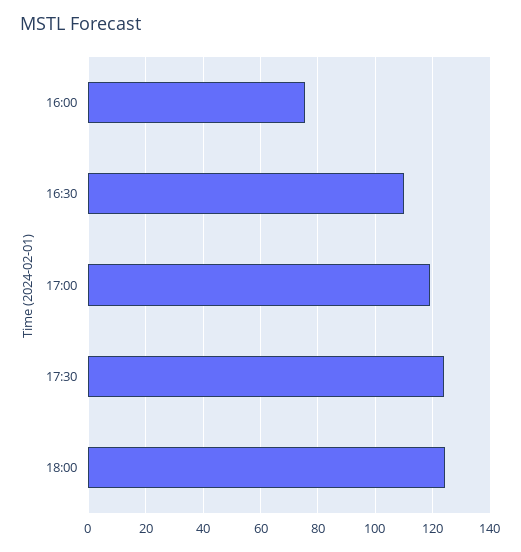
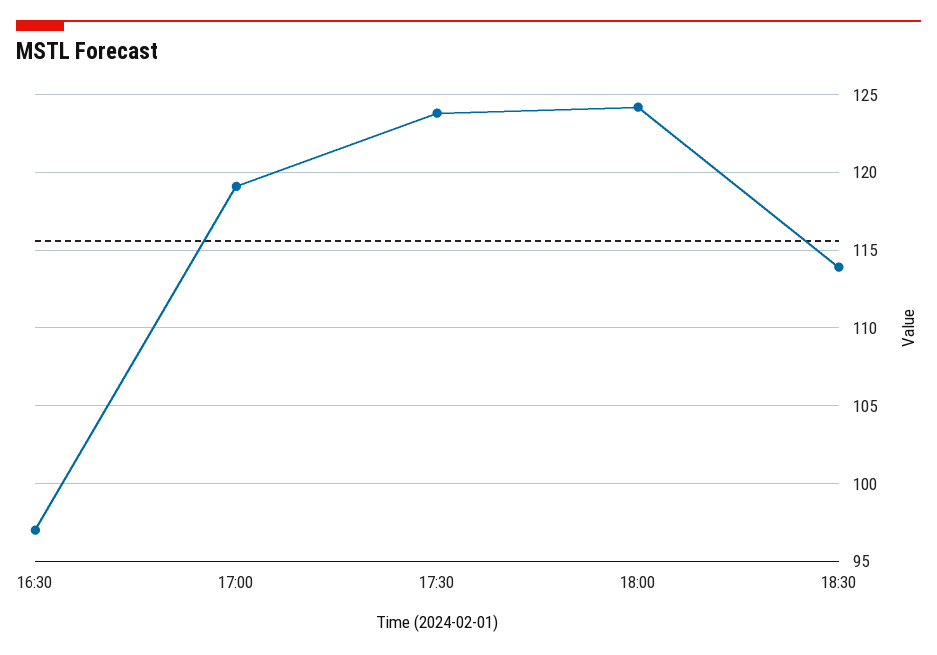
16:00: 75 -> none
16:30: 110 -> 97
18:30: none -> 114

